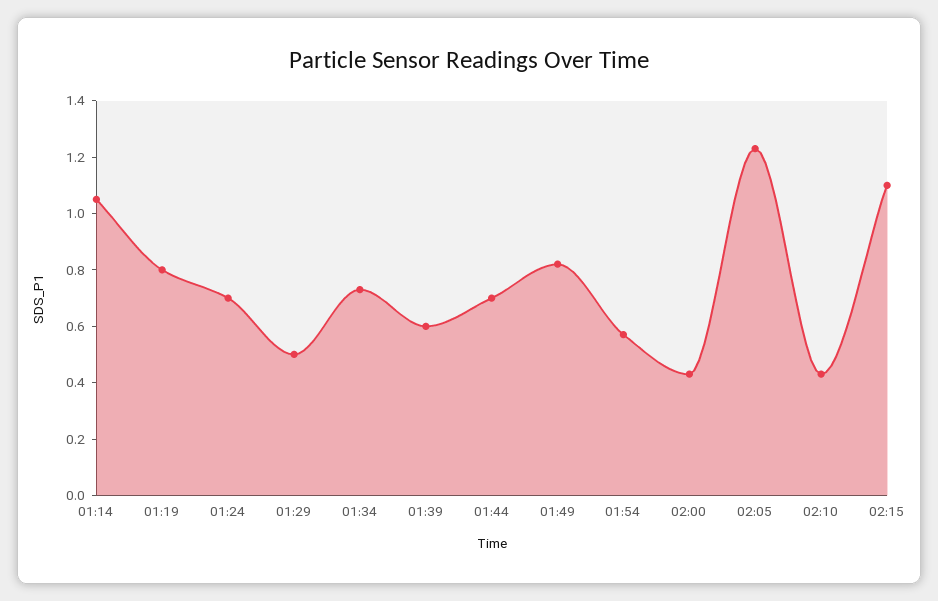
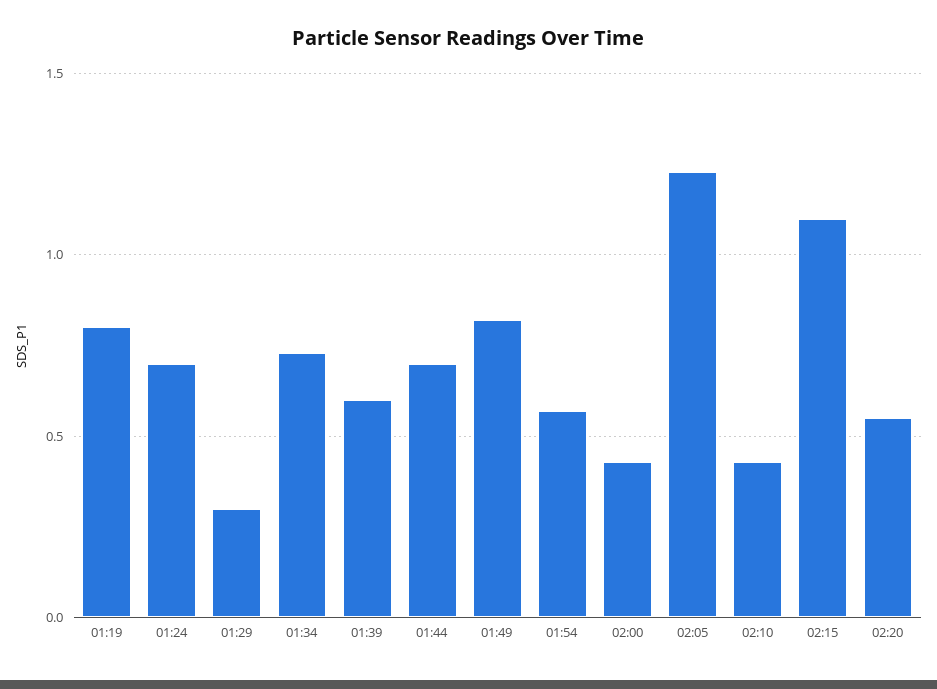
01:14: 1.05 -> none
01:29: 0.5 -> 0.3
02:20: none -> 0.55

